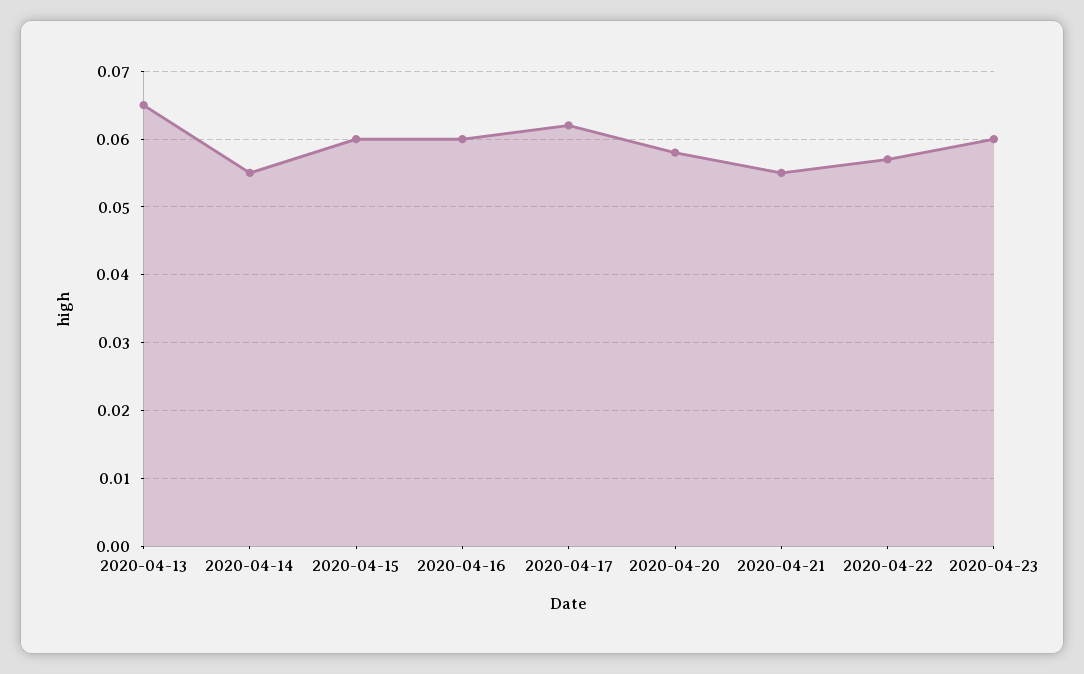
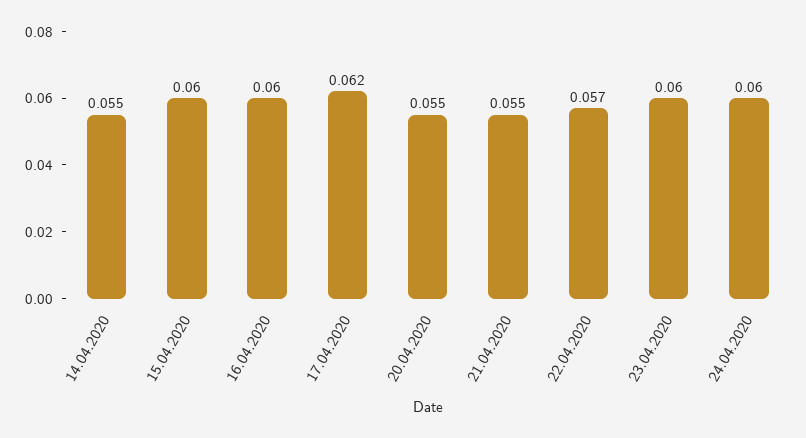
2020-04-13: 0.065 -> none
2020-04-20: 0.058 -> 0.055
24.04.2020: none -> 0.06

